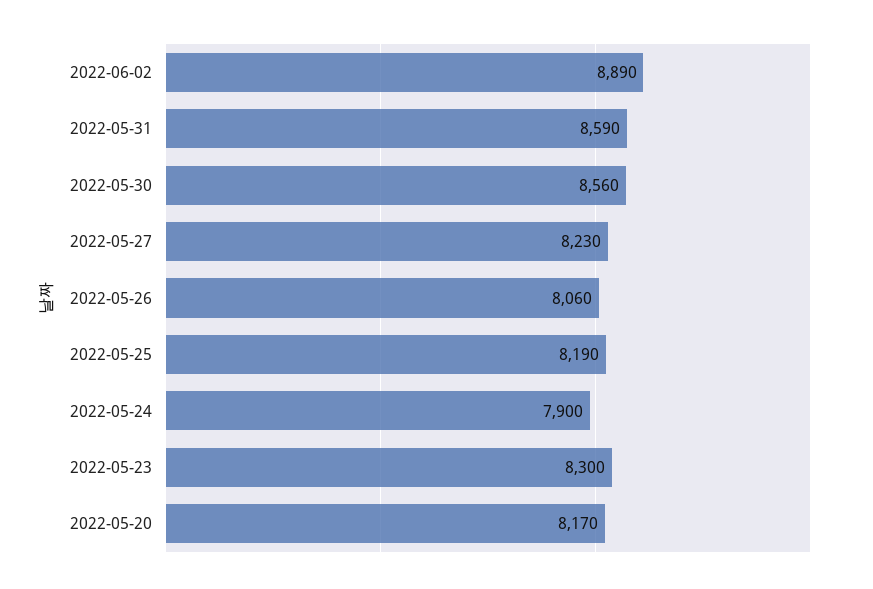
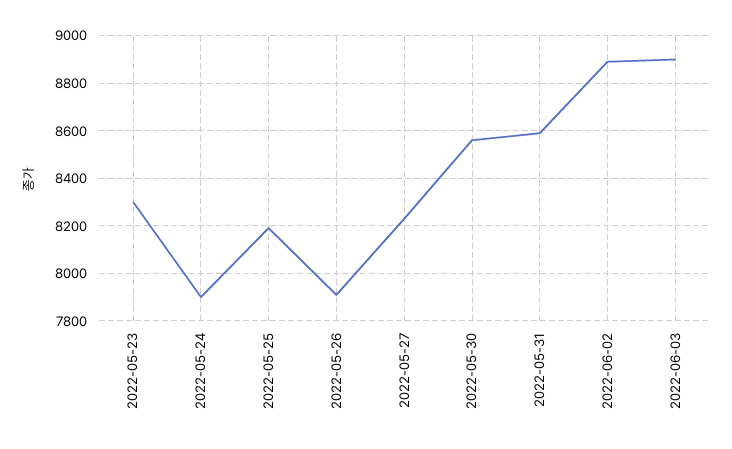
2022-05-26: 8060 -> 7900
2022-05-20: 8170 -> none
2022-06-03: none -> 8900

